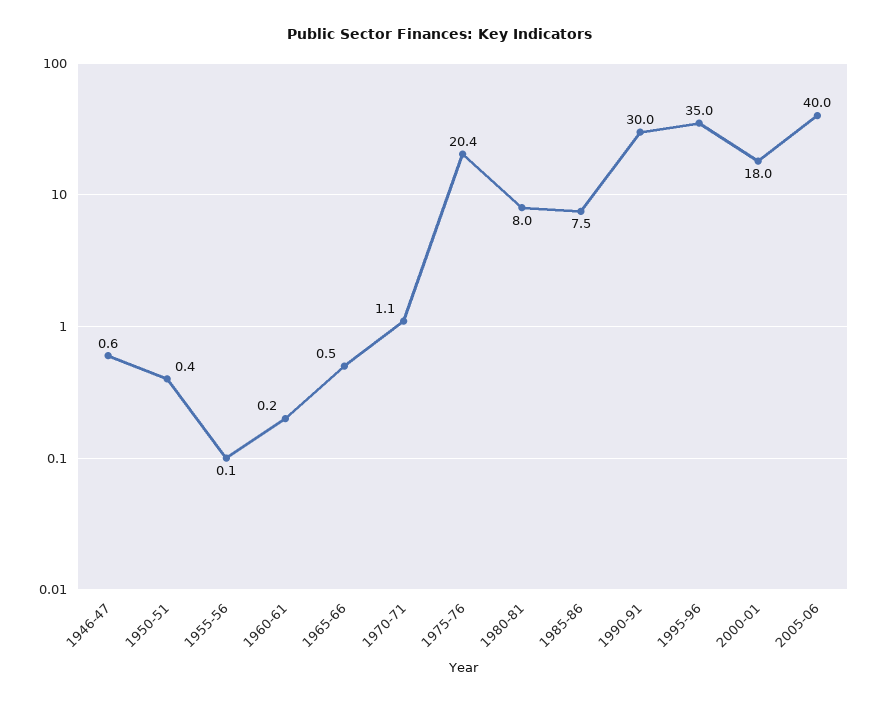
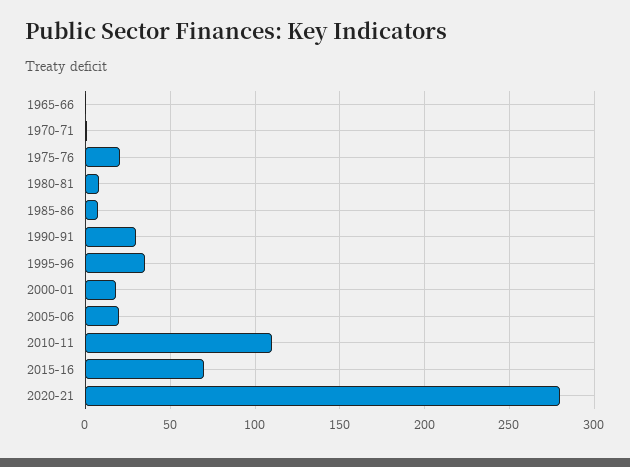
1946-47: 0.6 -> none
1950-51: 0.4 -> none
1955-56: 0.1 -> none
1960-61: 0.2 -> none
2005-06: 40 -> 20
2010-11: none -> 110
2015-16: none -> 70
2020-21: none -> 280

